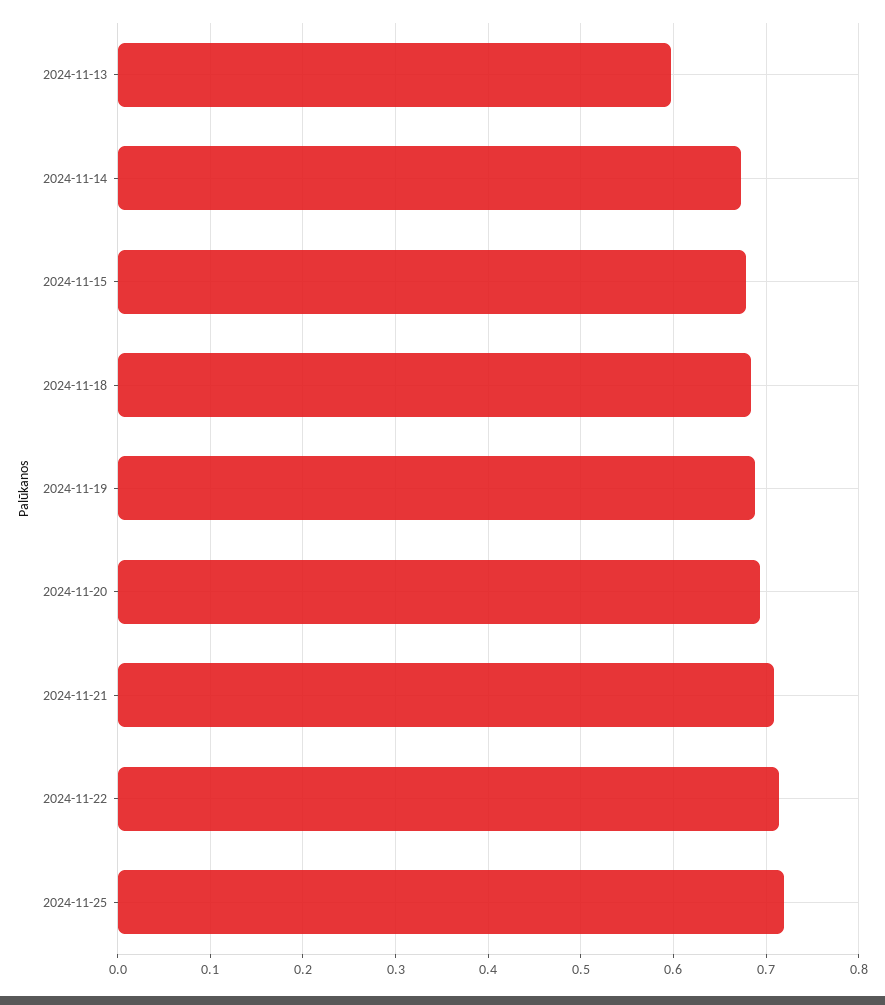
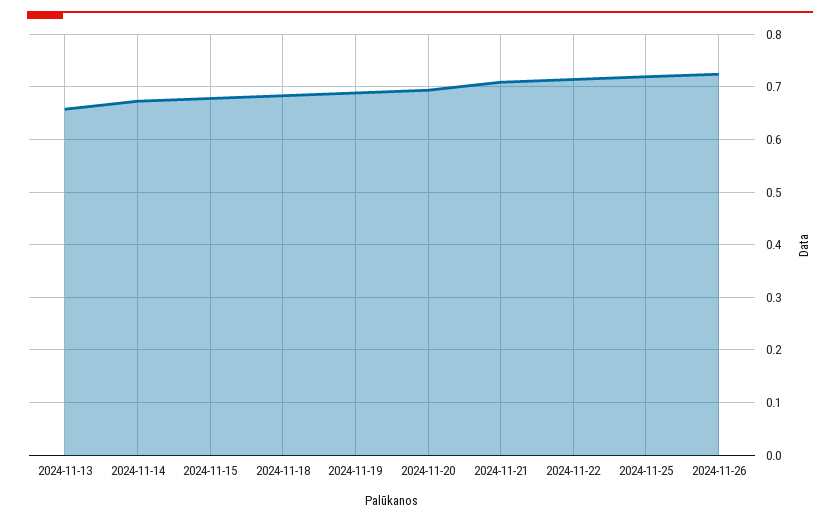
2024-11-13: 0.6 -> 0.66
2024-11-26: none -> 0.72

